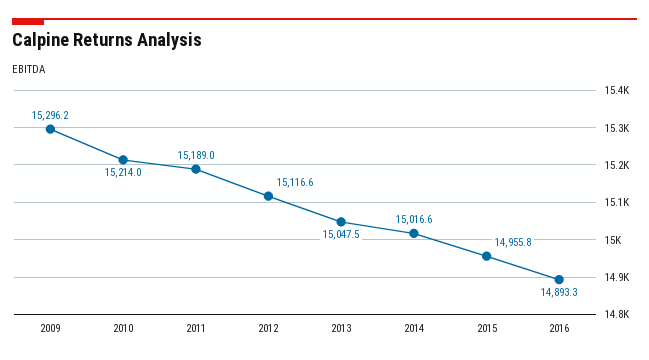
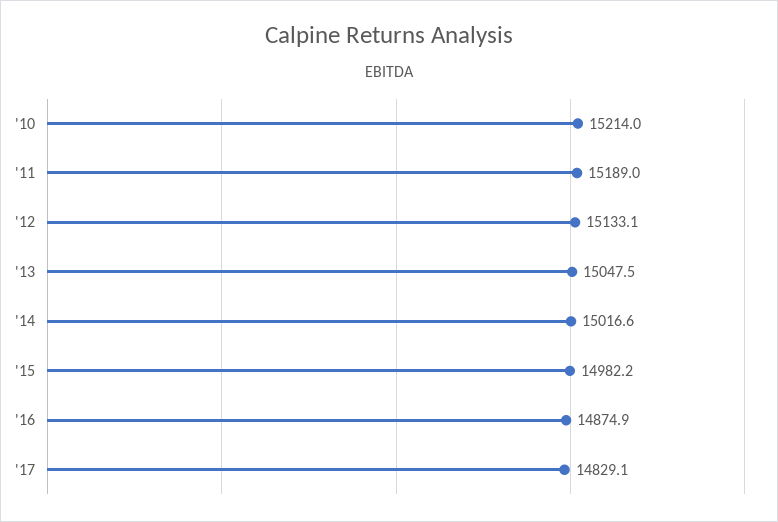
2009: 15296.2 -> none
2012: 15116.6 -> 15133.1
2015: 14955.8 -> 14982.2
2016: 14893.3 -> 14874.9
'17: none -> 14829.1

